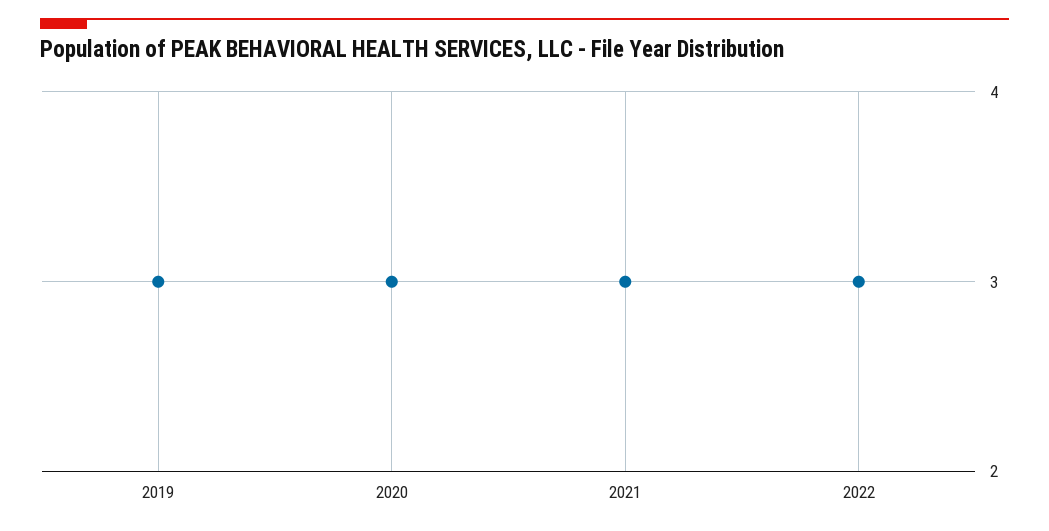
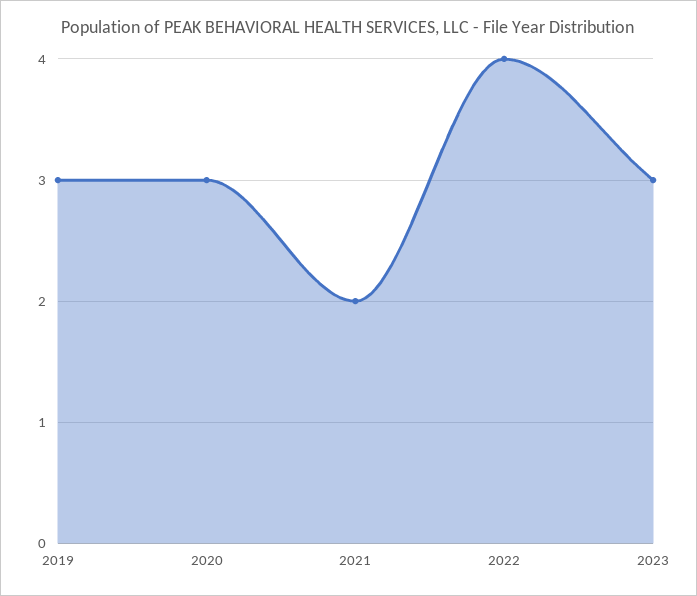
2021: 3 -> 2
2022: 3 -> 4
2023: none -> 3

